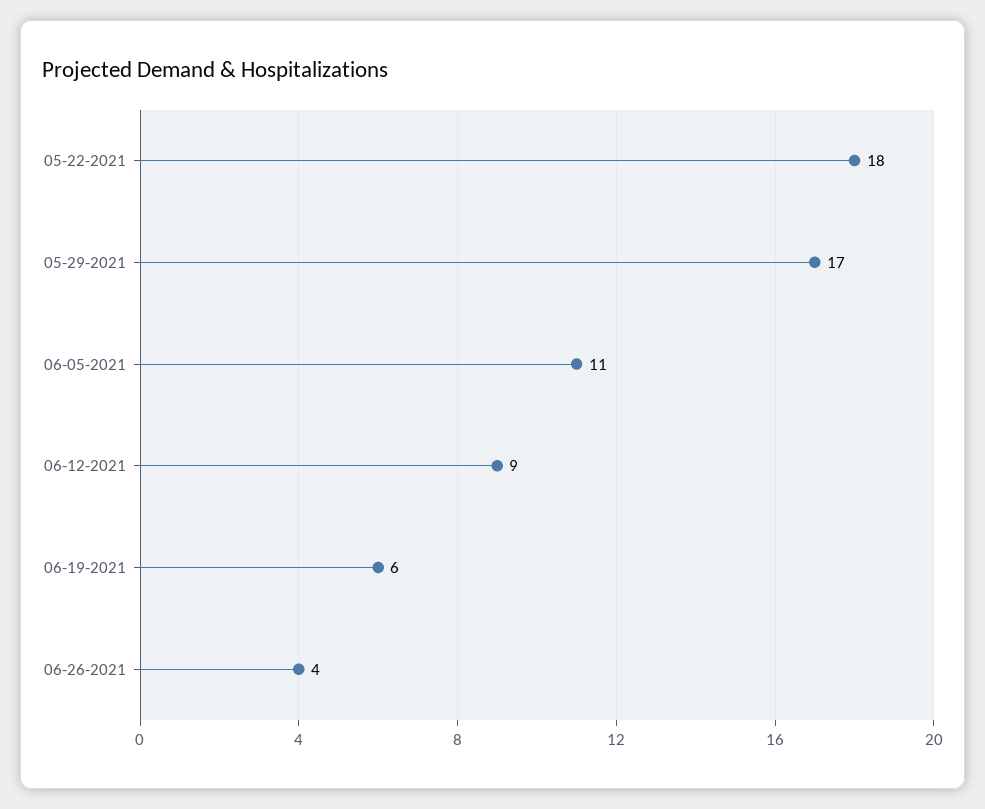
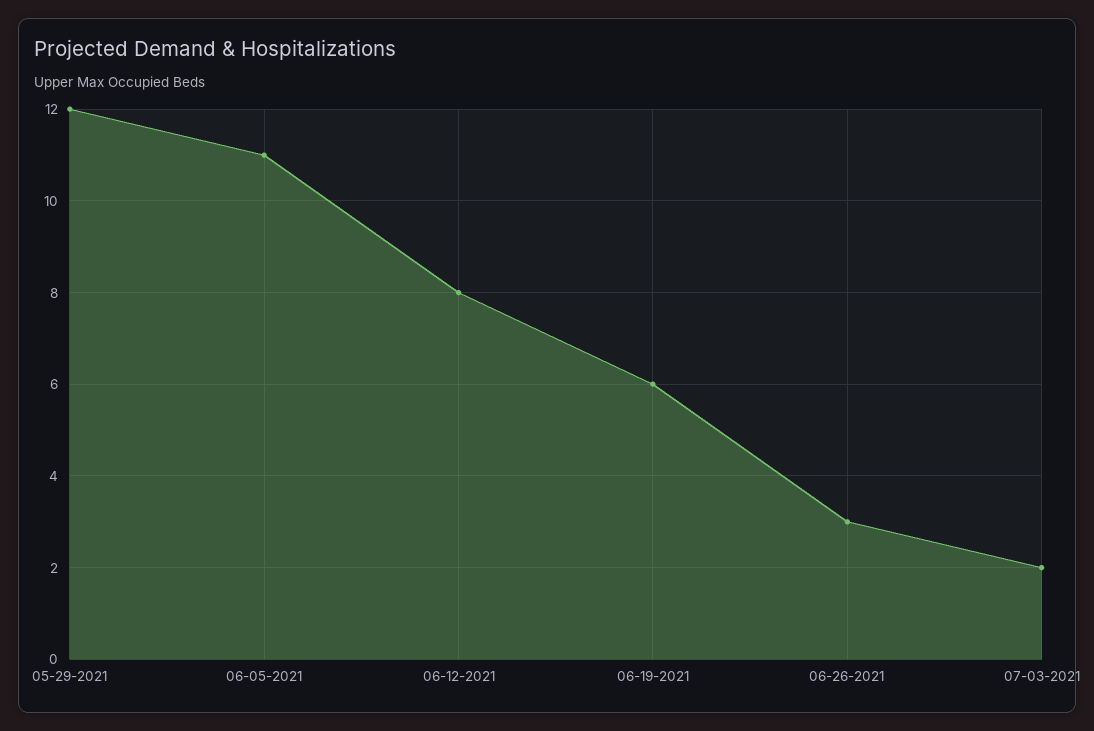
05-22-2021: 18 -> none
05-29-2021: 17 -> 12
06-12-2021: 9 -> 8
06-26-2021: 4 -> 3
07-03-2021: none -> 2

